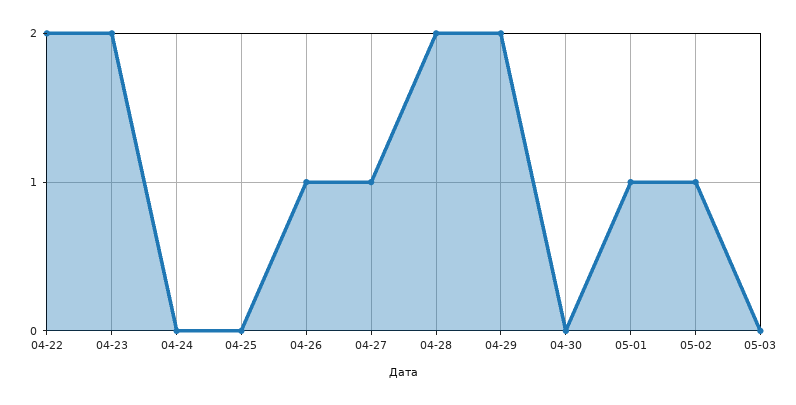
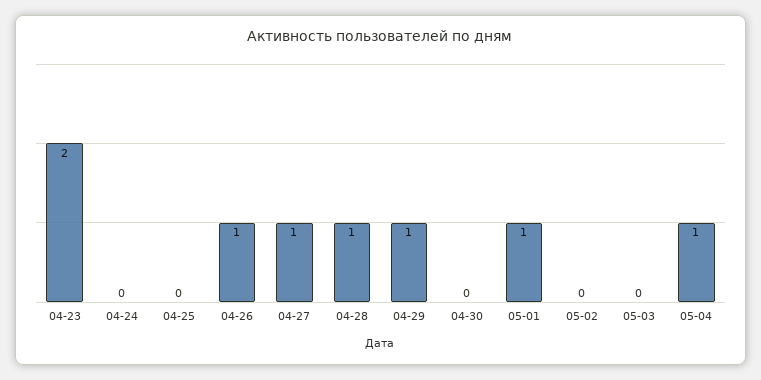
04-22: 2 -> none
04-28: 2 -> 1
04-29: 2 -> 1
05-02: 1 -> 0
05-04: none -> 1

